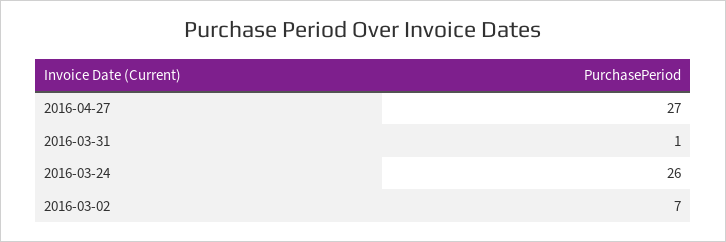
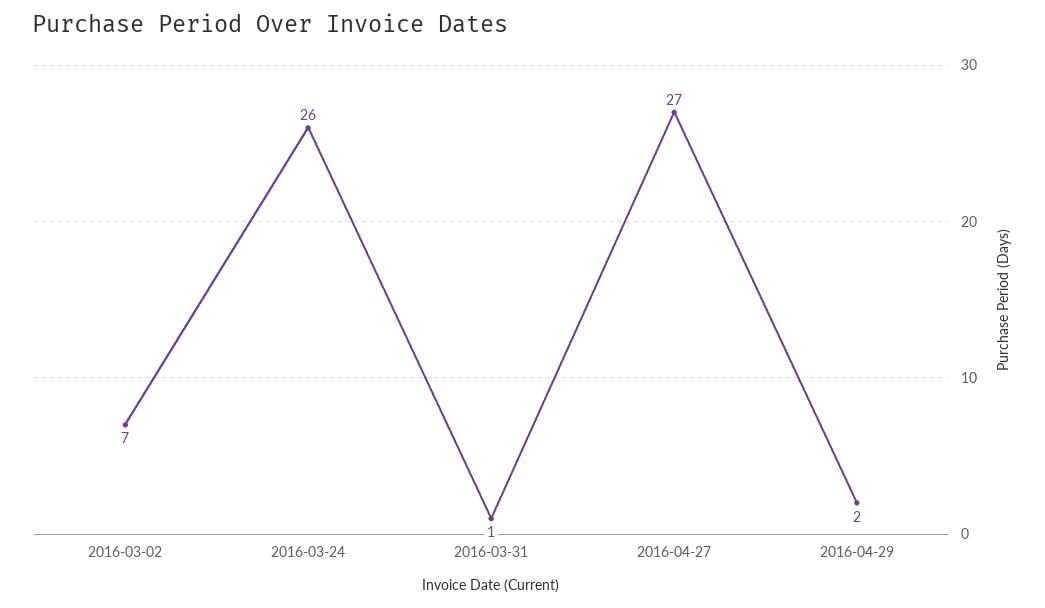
2016-04-29: none -> 2

